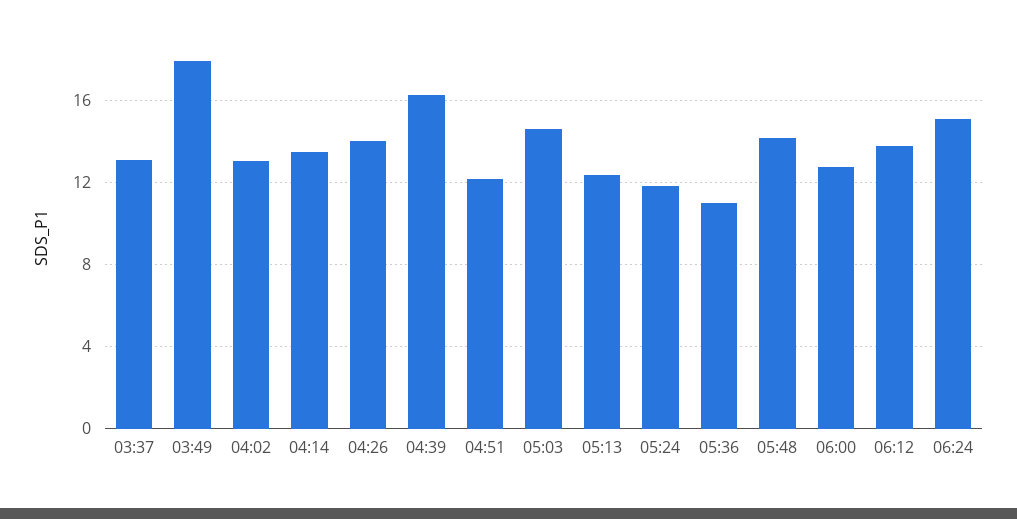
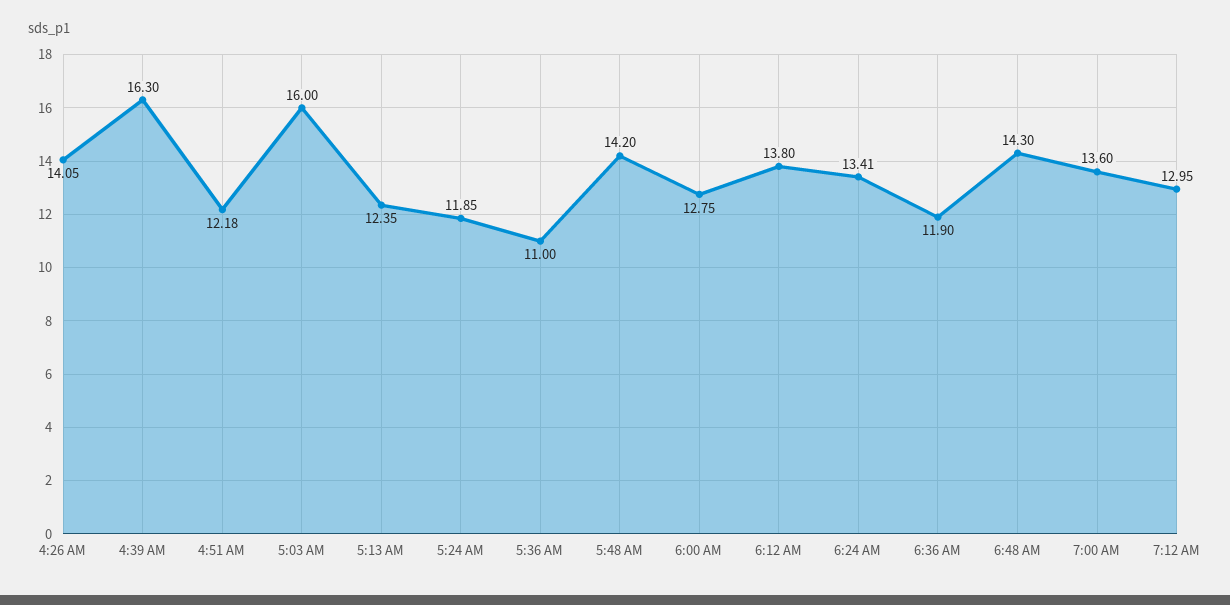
03:37: 13 -> none
03:49: 18 -> none
04:02: 13 -> none
04:14: 13.5 -> none
05:03: 14.5 -> 16
06:24: 15 -> 13.41
6:36 AM: none -> 11.9
6:48 AM: none -> 14.3
7:00 AM: none -> 13.6
7:12 AM: none -> 12.95

